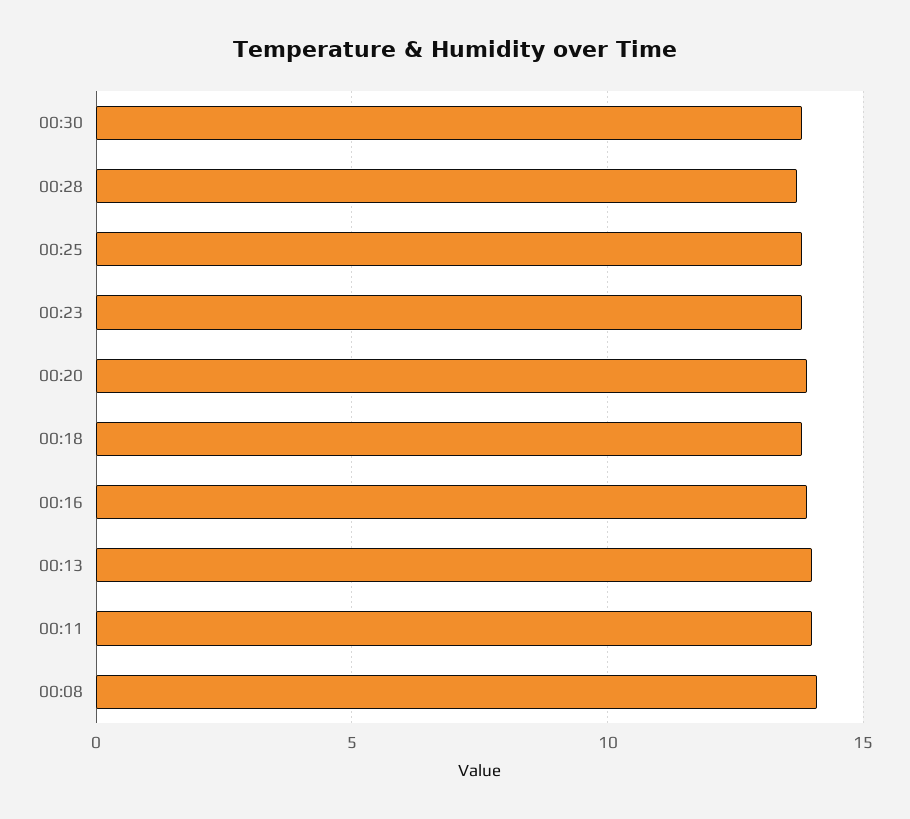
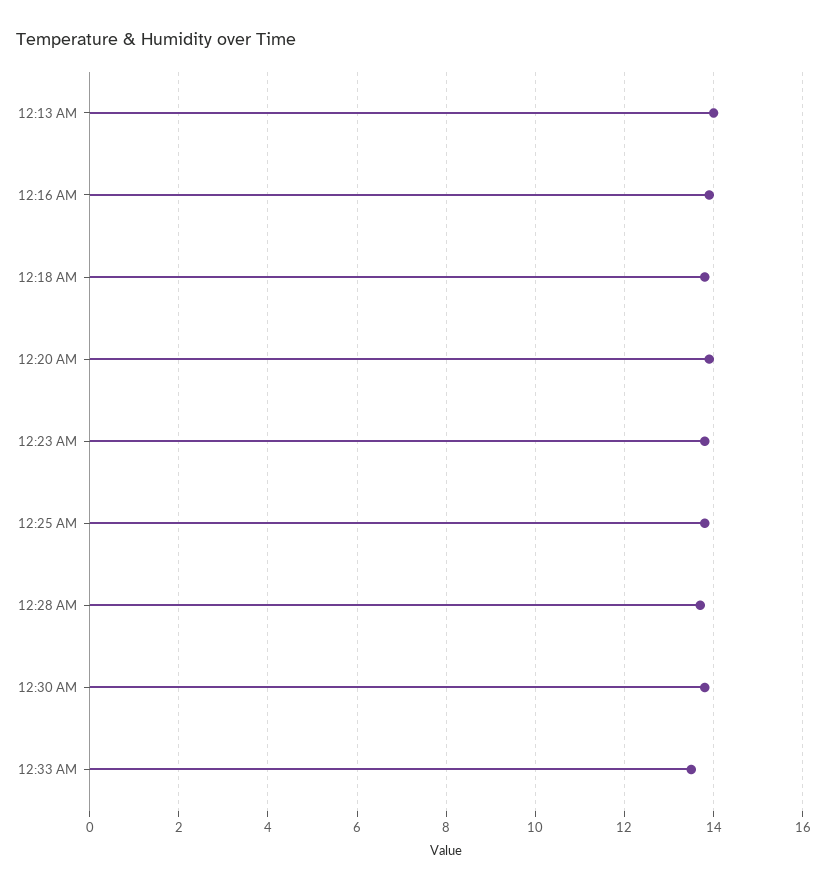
00:11: 14 -> none
00:08: 14 -> none
12:33 AM: none -> 13.5

